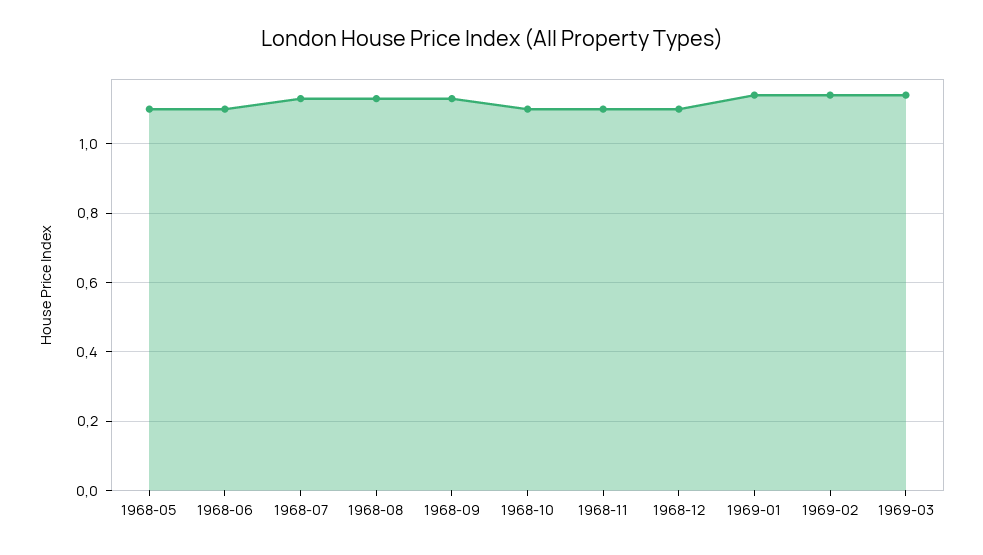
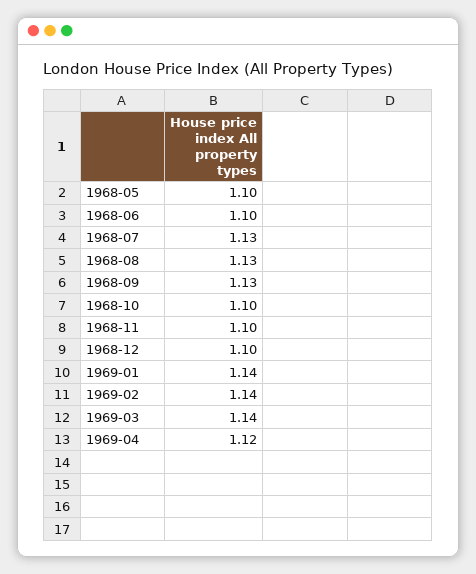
1969-04: none -> 1.12

